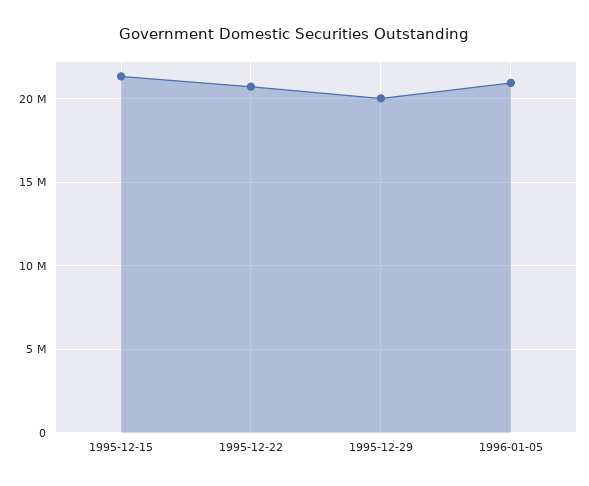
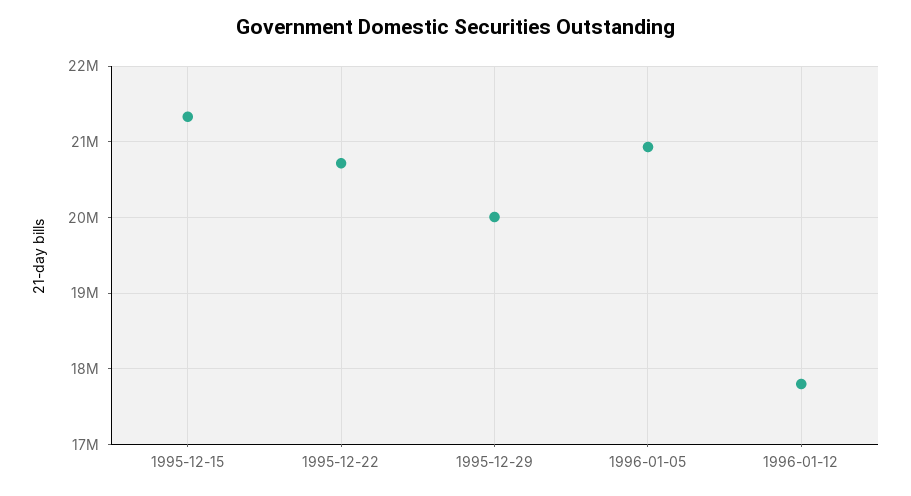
1996-01-12: none -> 17800000

